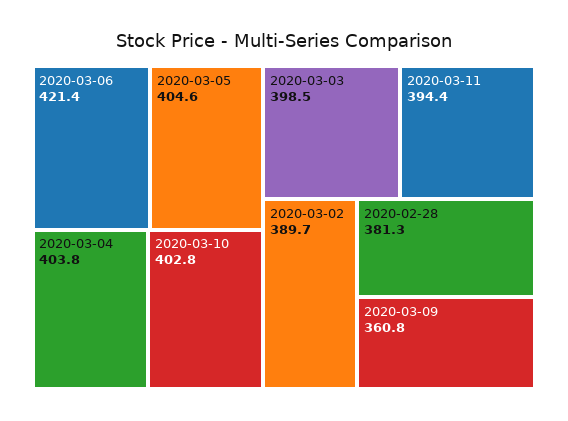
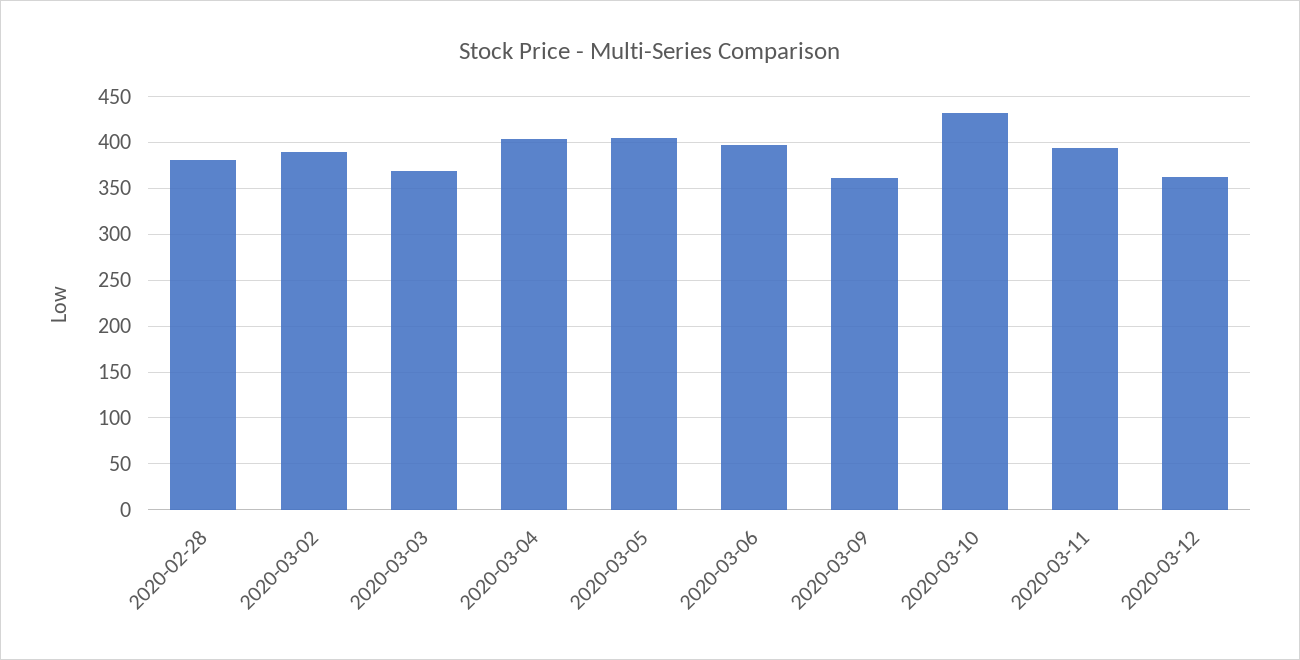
2020-03-06: 421.4 -> 400
2020-03-10: 402.8 -> 430
2020-03-03: 398.5 -> 370
2020-03-12: none -> 360

